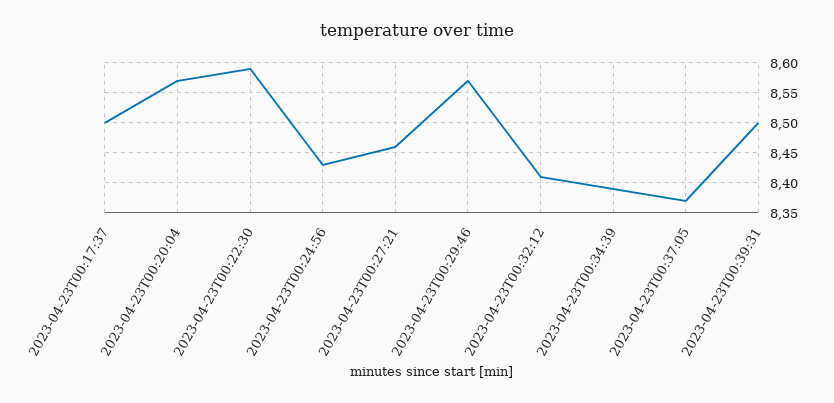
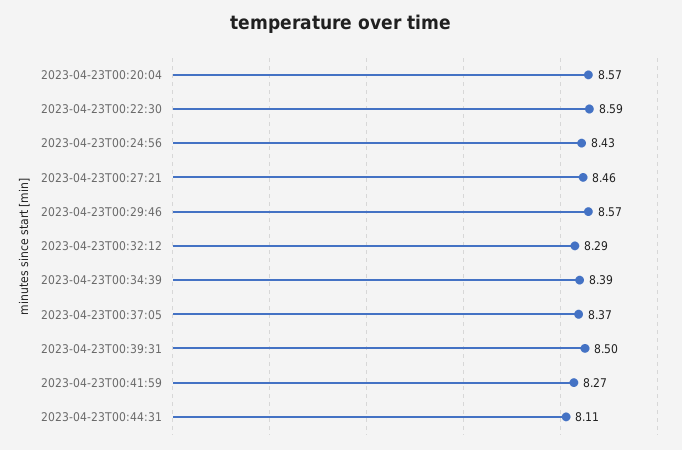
2023-04-23T00:17:37: 8.5 -> none
2023-04-23T00:32:12: 8.41 -> 8.29
2023-04-23T00:41:59: none -> 8.27
2023-04-23T00:44:31: none -> 8.11

